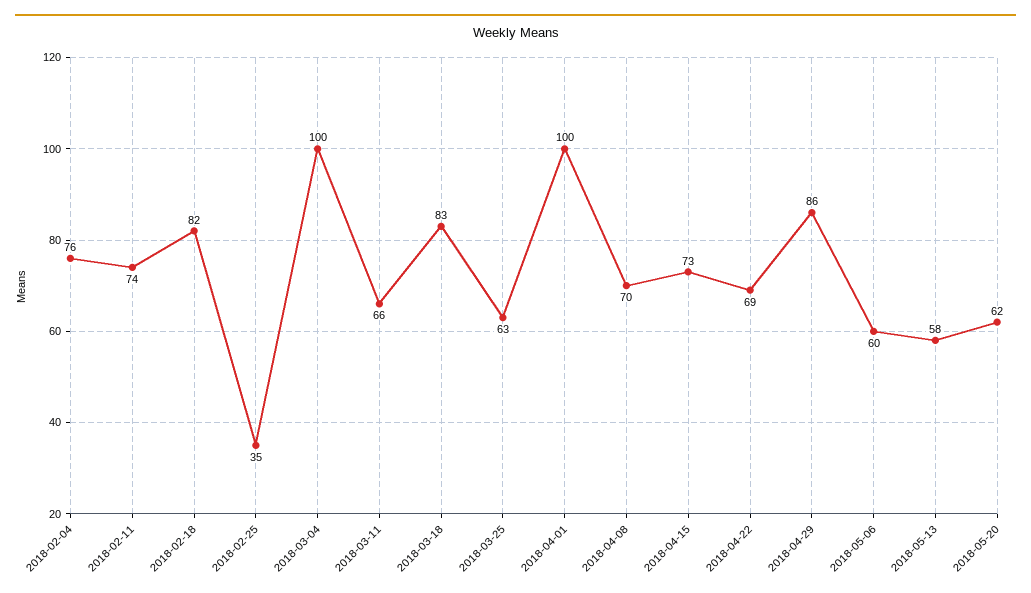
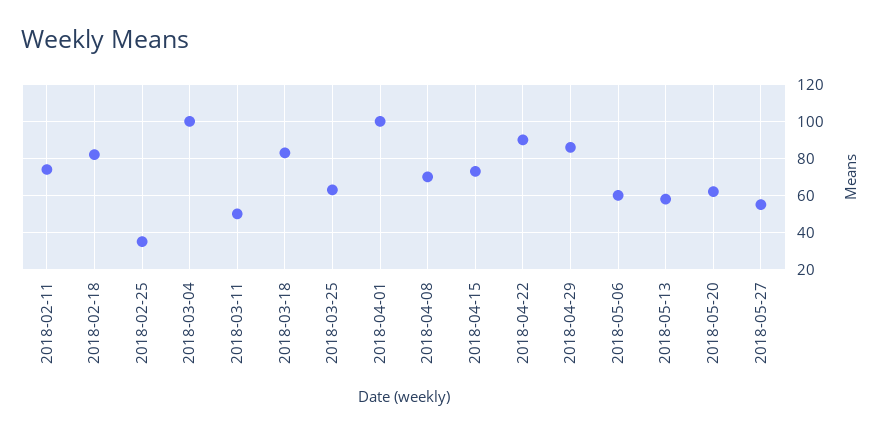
2018-02-04: 76 -> none
2018-03-11: 66 -> 50
2018-04-22: 69 -> 90
2018-05-27: none -> 55

